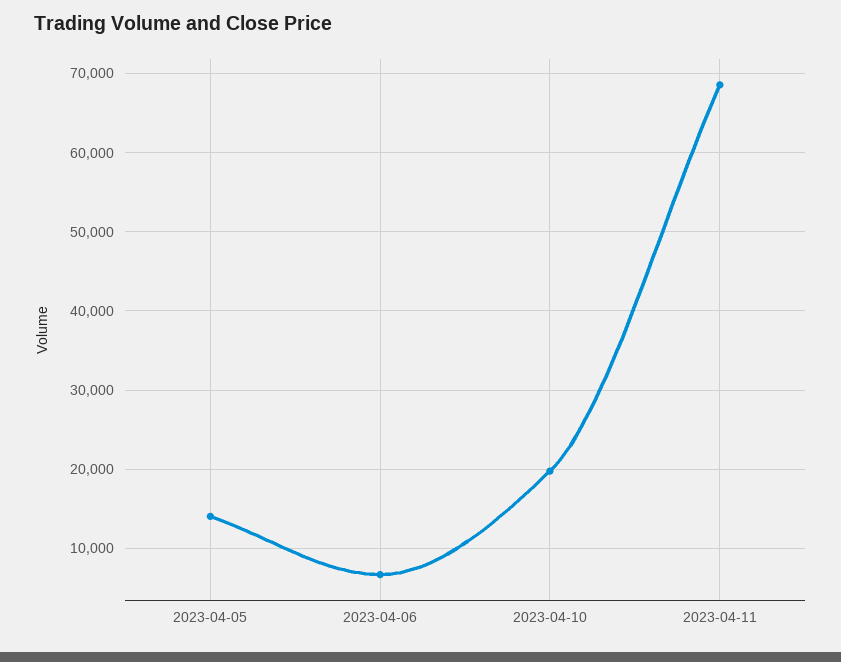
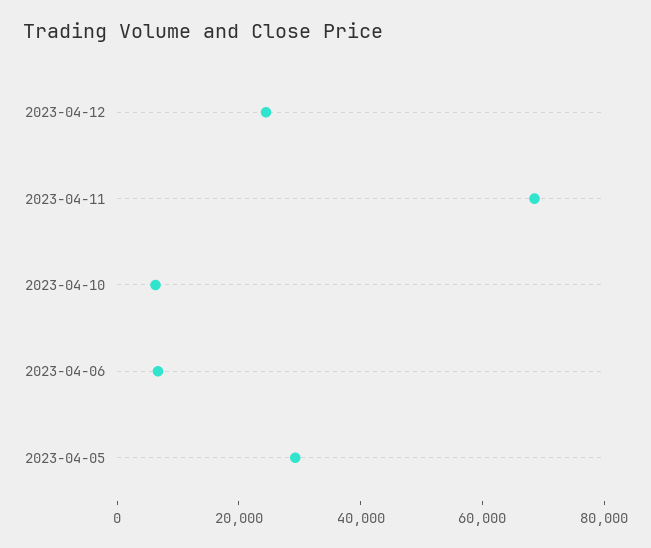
2023-04-05: 14000 -> 30000
2023-04-10: 20000 -> 5000
2023-04-12: none -> 25000

